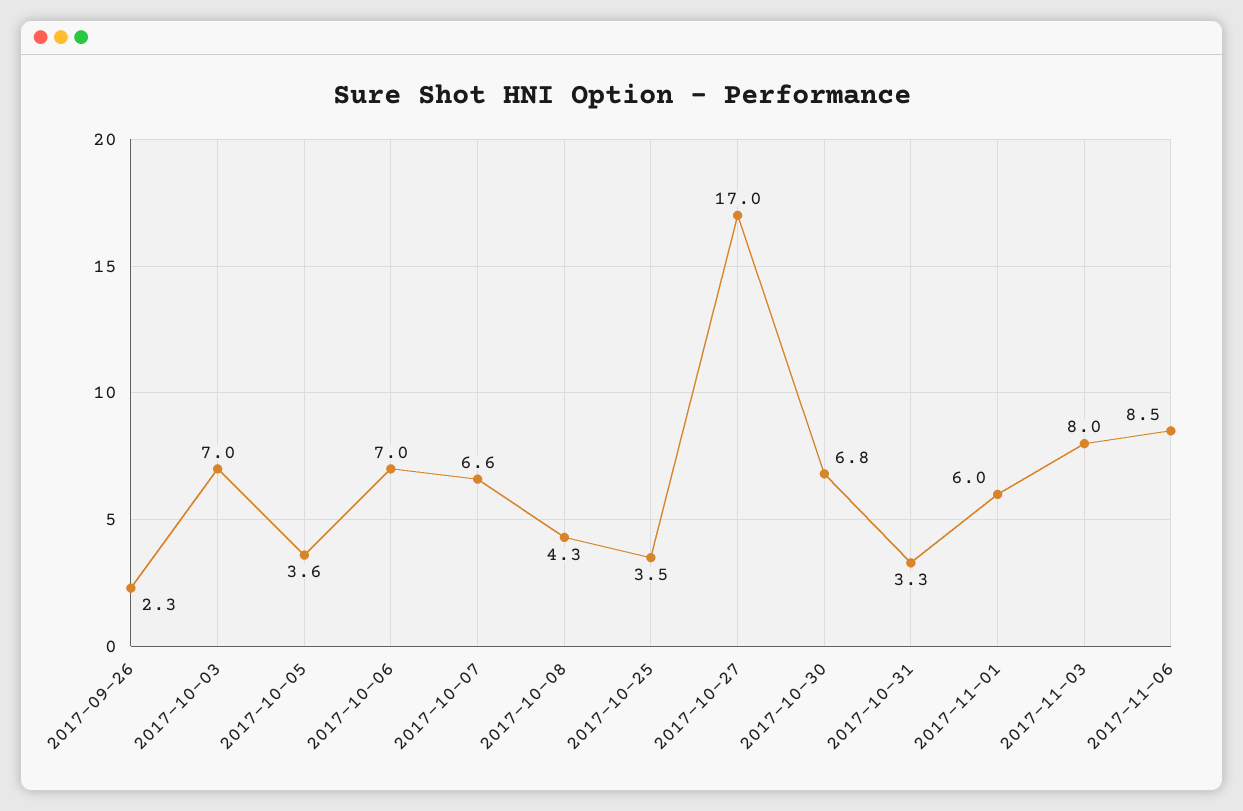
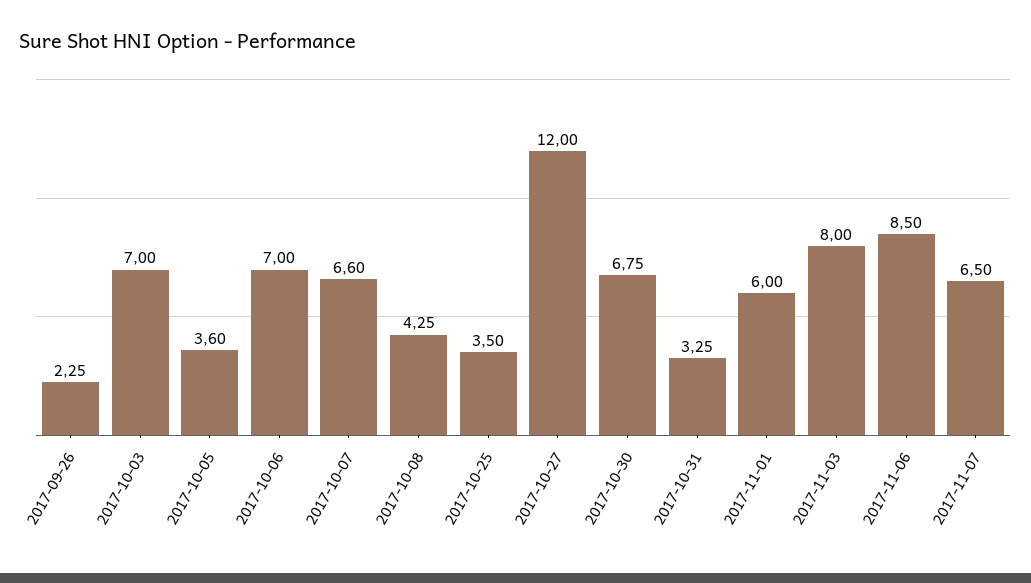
2017-10-27: 17 -> 12
2017-11-07: none -> 6.5

